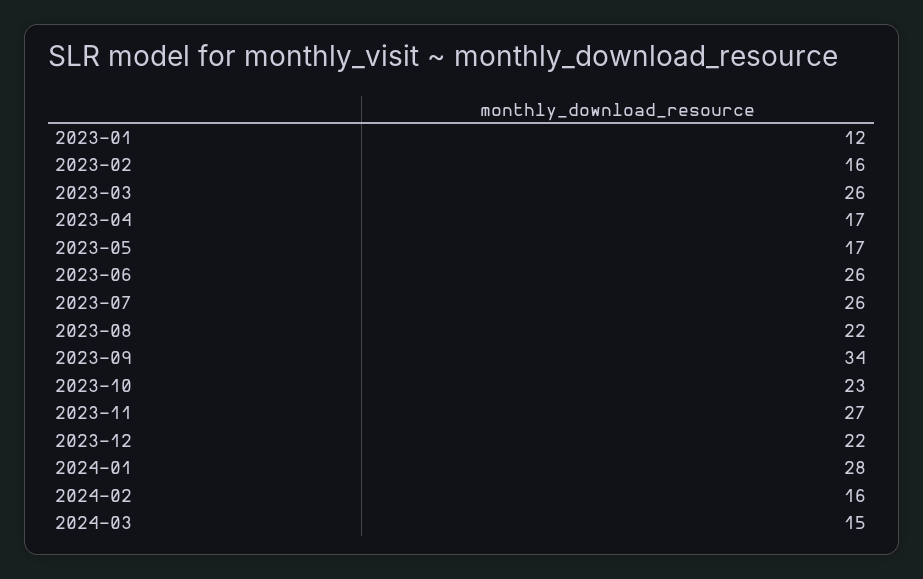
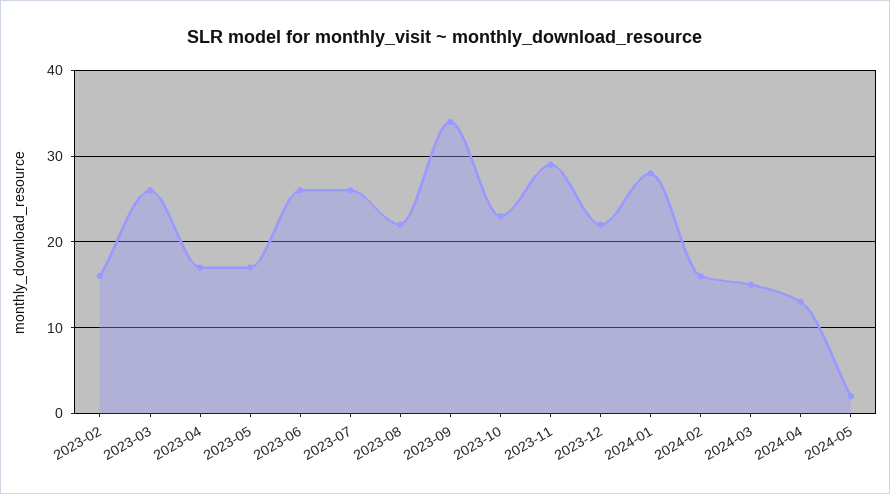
2023-01: 12 -> none
2023-11: 27 -> 29
2024-04: none -> 13
2024-05: none -> 2

